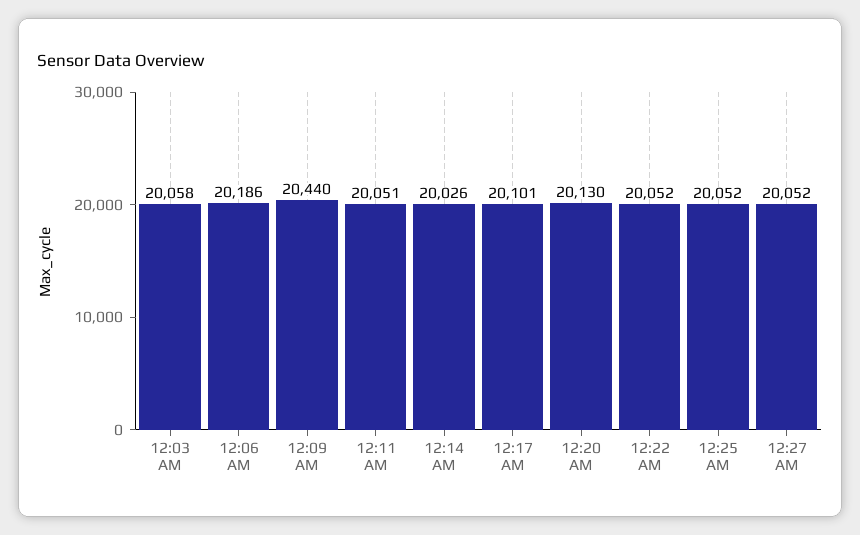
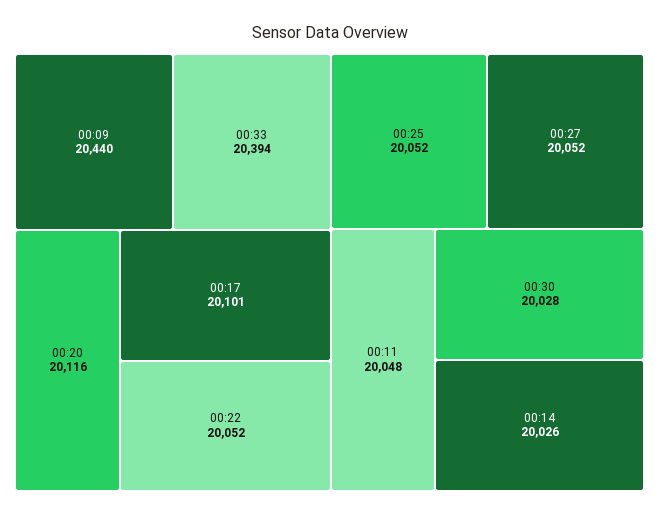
12:03 AM: 20058 -> none
12:06 AM: 20186 -> none
12:11 AM: 20051 -> 20048
12:20 AM: 20130 -> 20116
00:33: none -> 20394
00:30: none -> 20028

